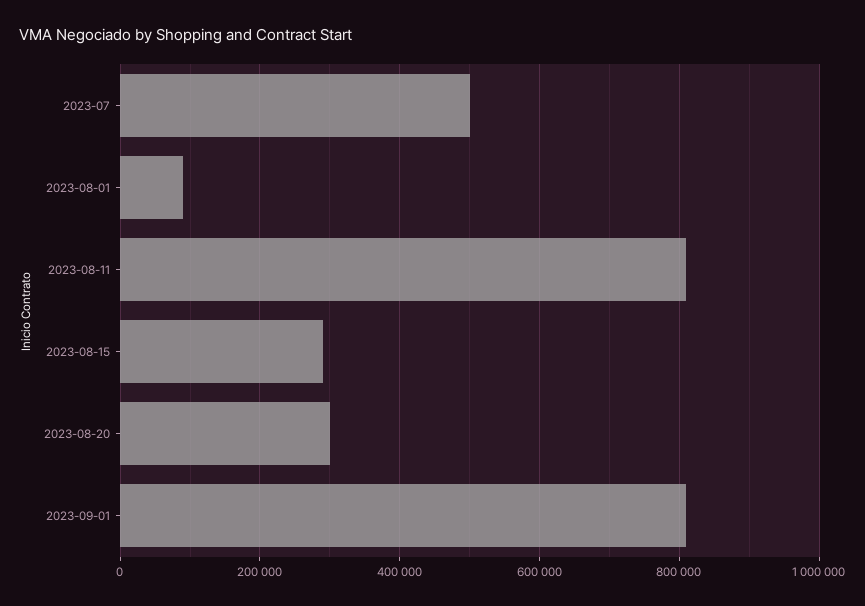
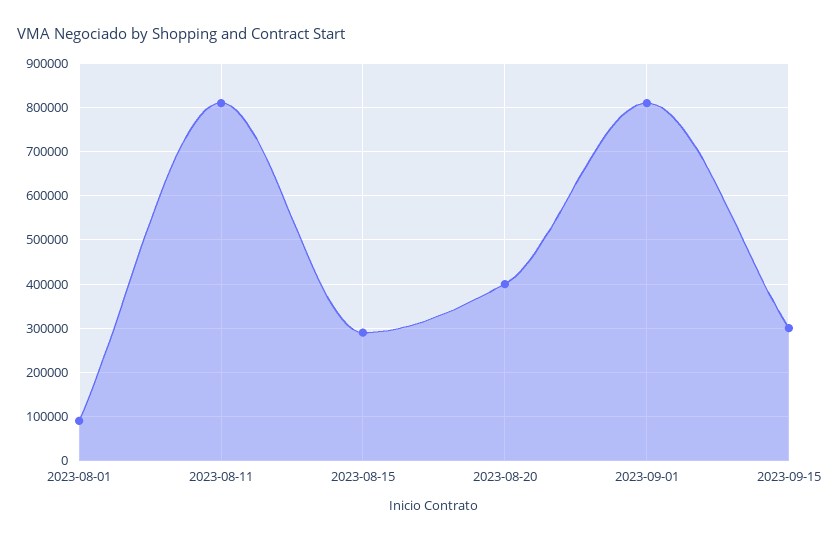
2023-07: 500000 -> none
2023-08-20: 300000 -> 400000
2023-09-15: none -> 300000

